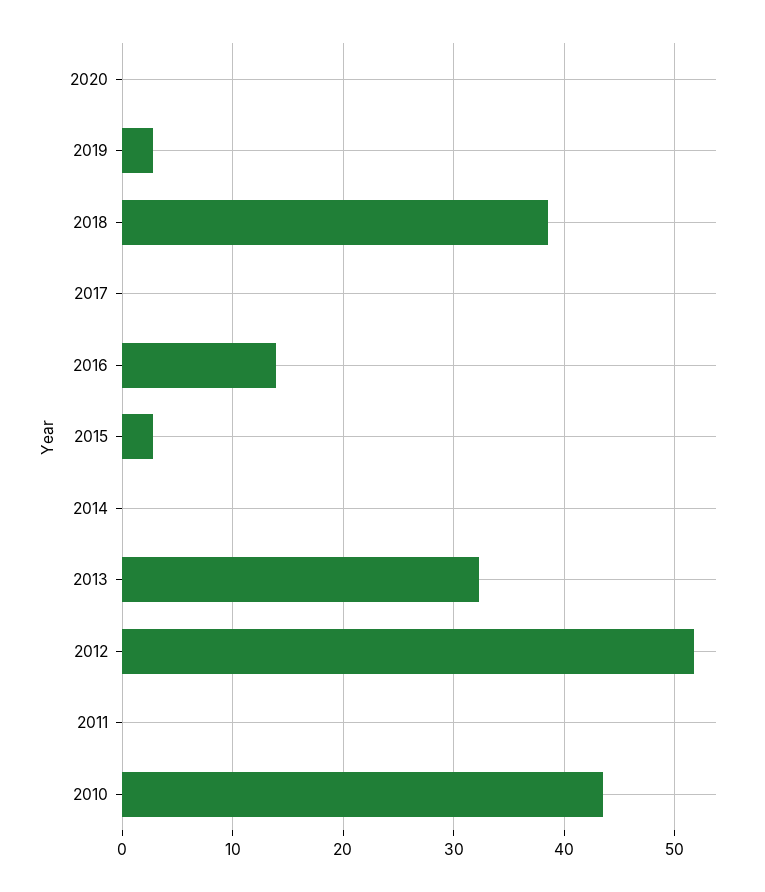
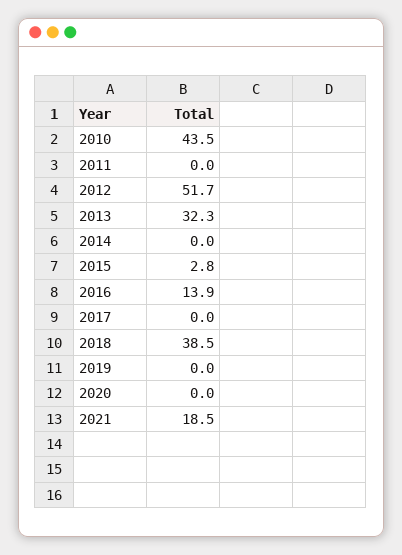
2019: 3 -> 0
2021: none -> 18.5

